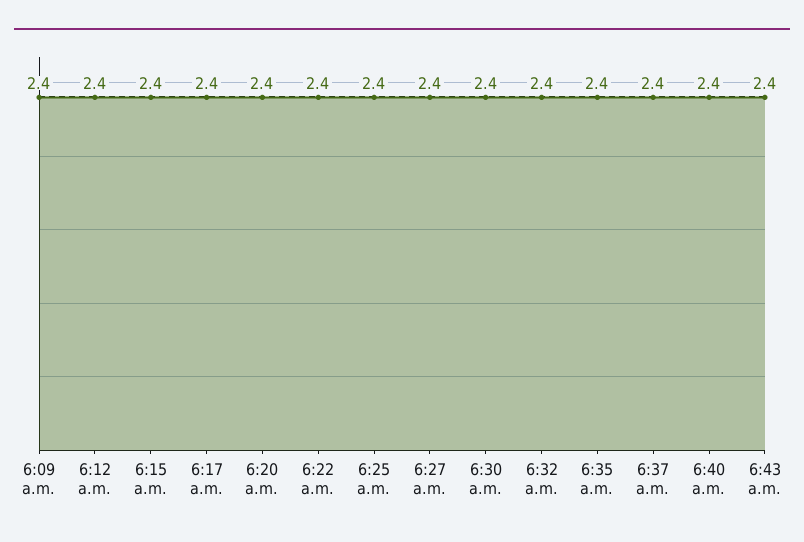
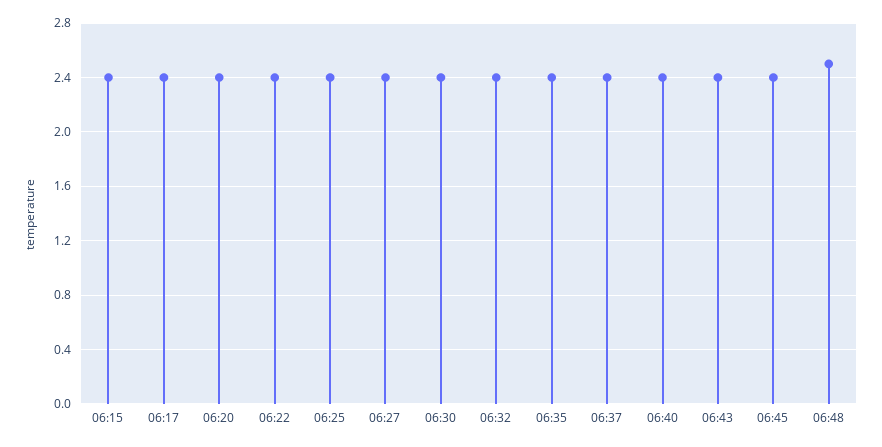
6:09 a.m.: 2.4 -> none
6:12 a.m.: 2.4 -> none
06:45: none -> 2.4
06:48: none -> 2.5

